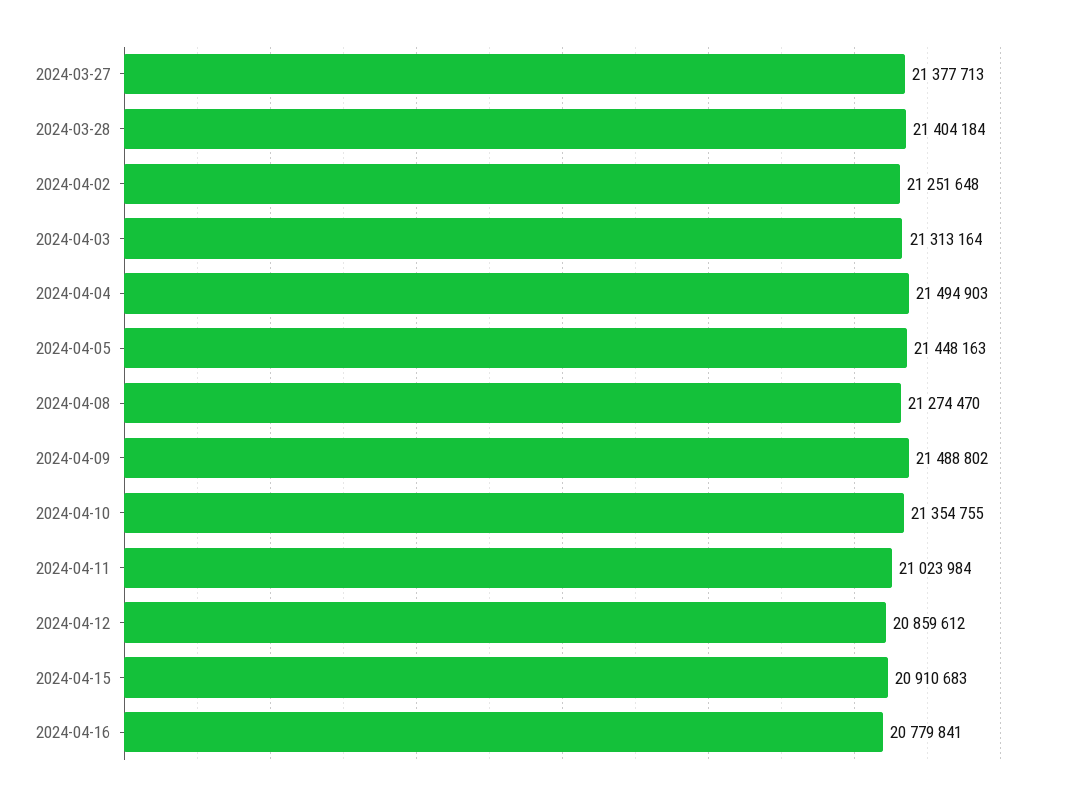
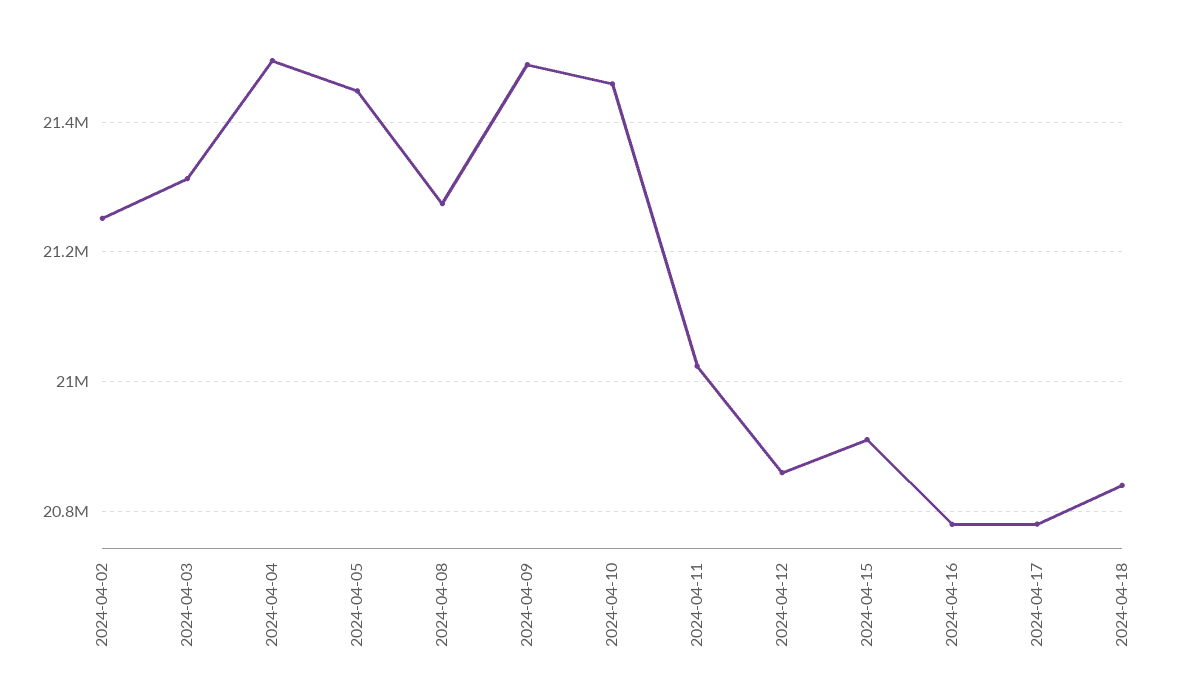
2024-03-27: 21377713 -> none
2024-03-28: 21404184 -> none
2024-04-10: 21354755 -> 21460000
2024-04-17: none -> 20780000
2024-04-18: none -> 20840000

